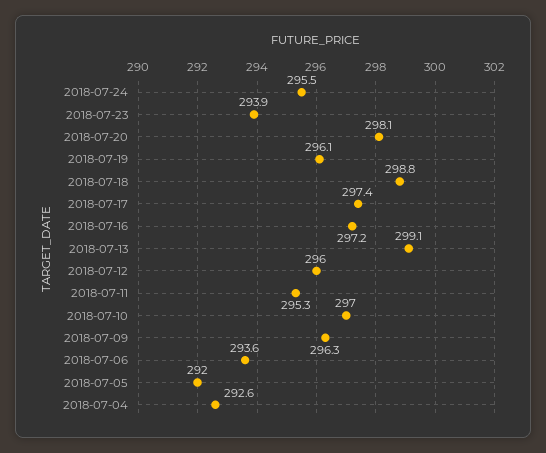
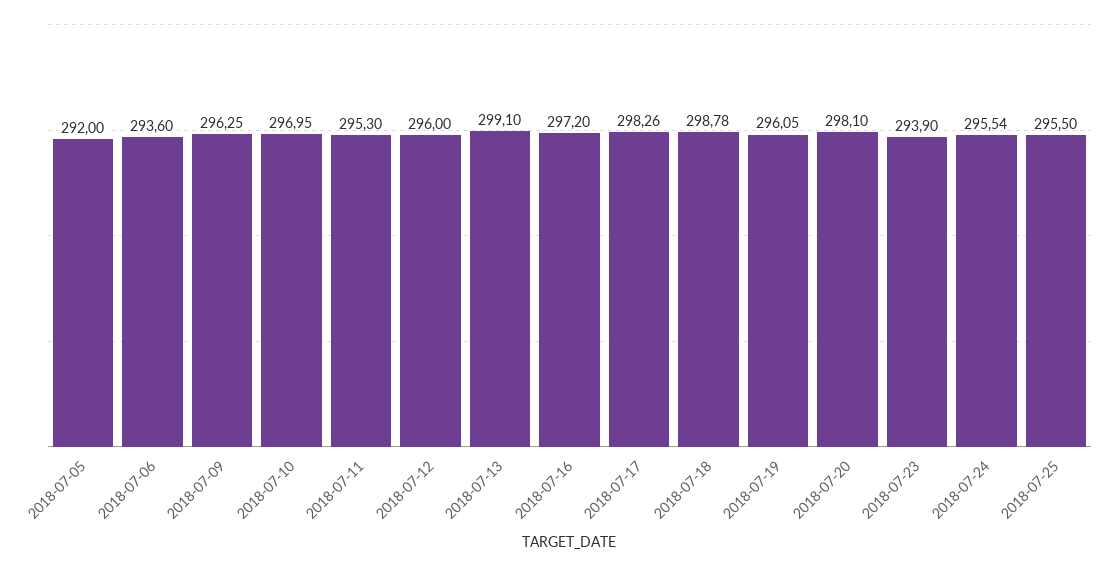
2018-07-17: 297.4 -> 298.26
2018-07-04: 292.6 -> none
2018-07-25: none -> 295.5

